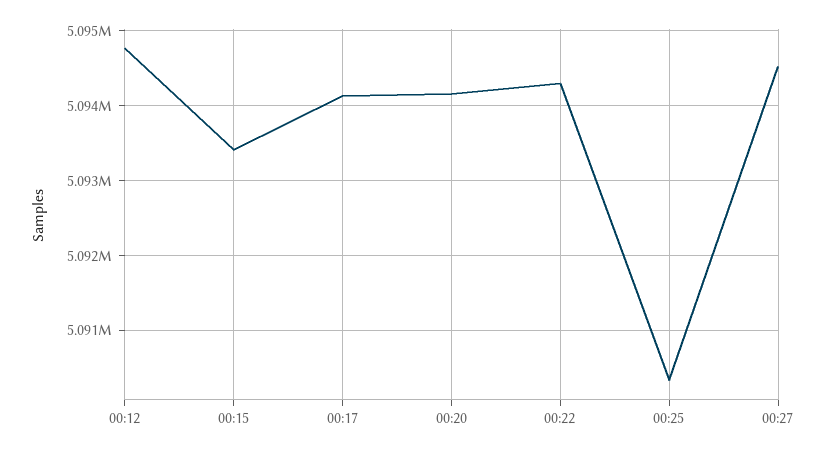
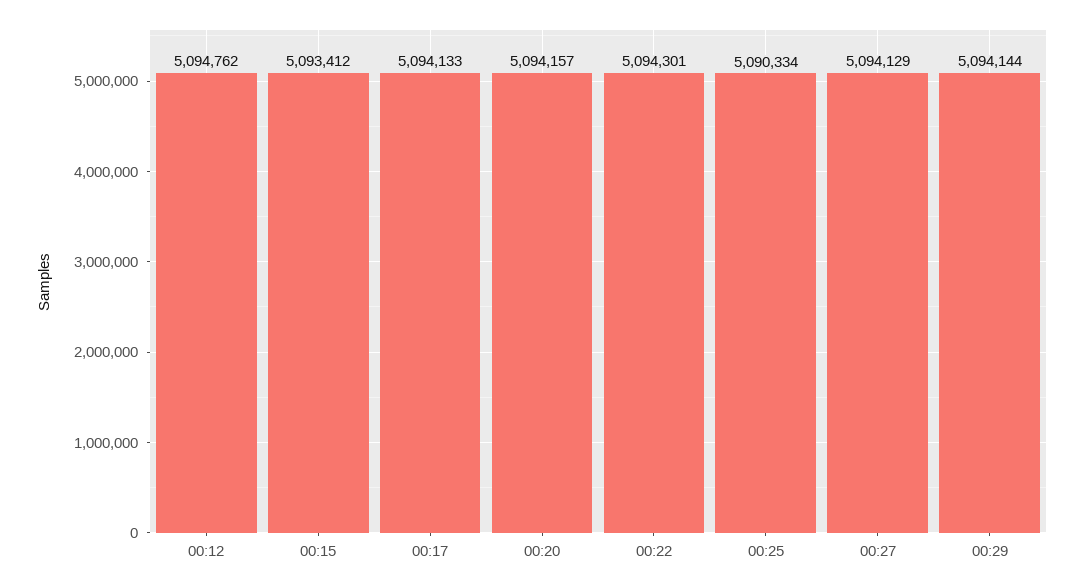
00:27: 5094500 -> 5094129
00:29: none -> 5094144

